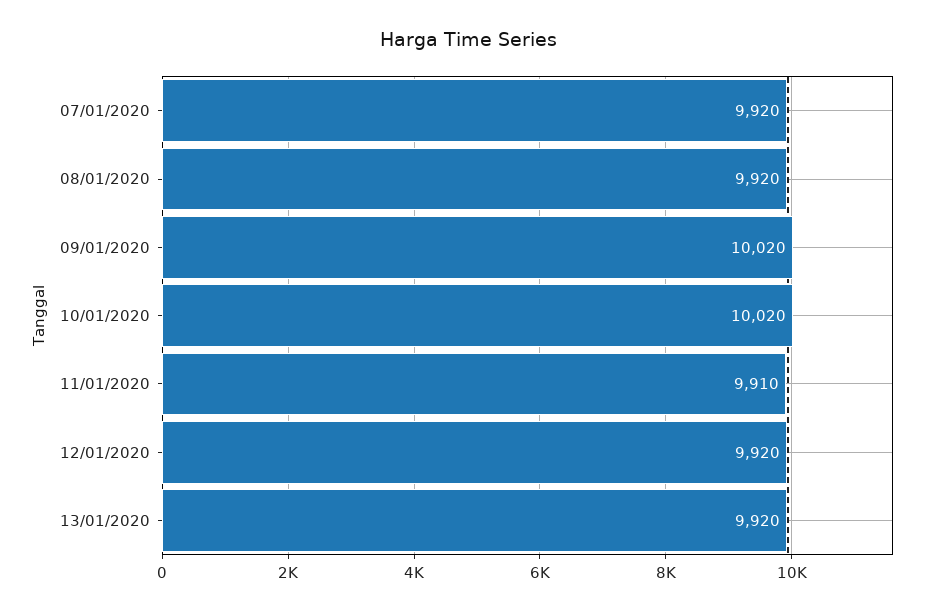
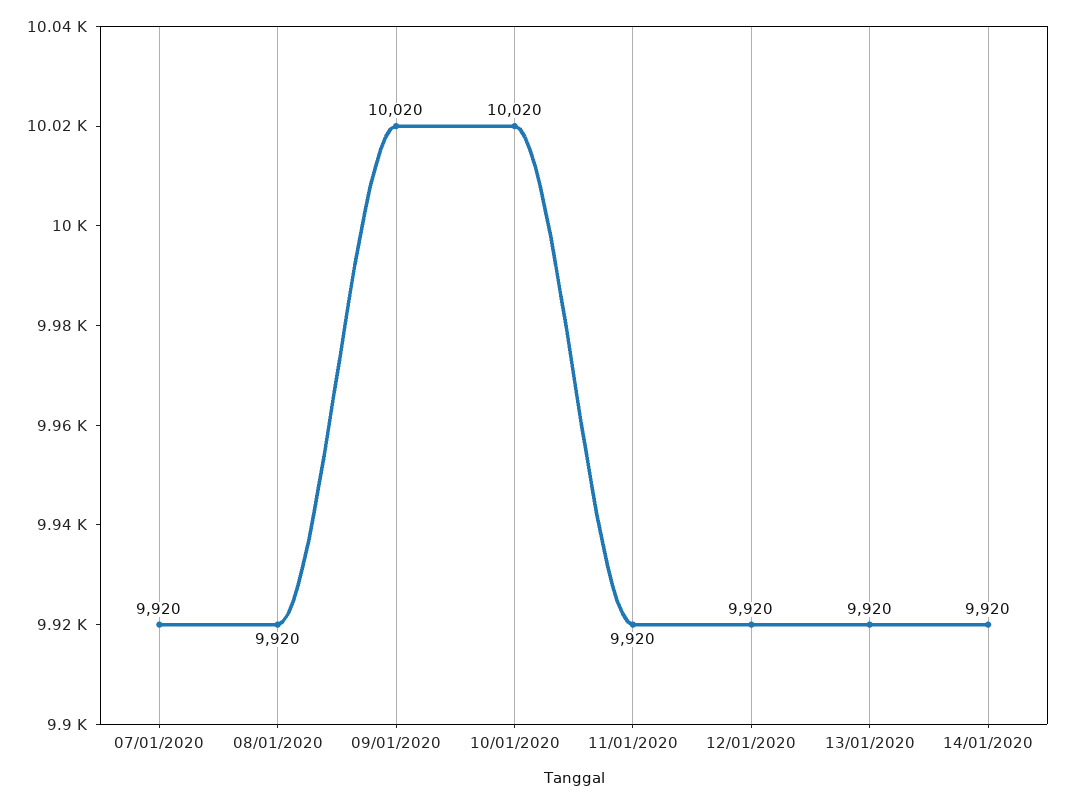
11/01/2020: 9910 -> 9920
14/01/2020: none -> 9920

